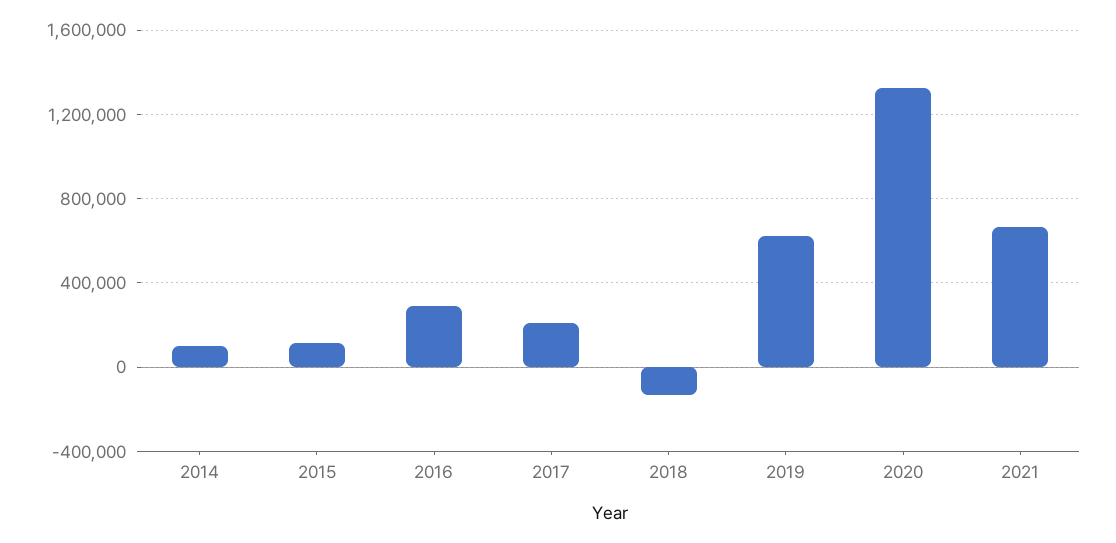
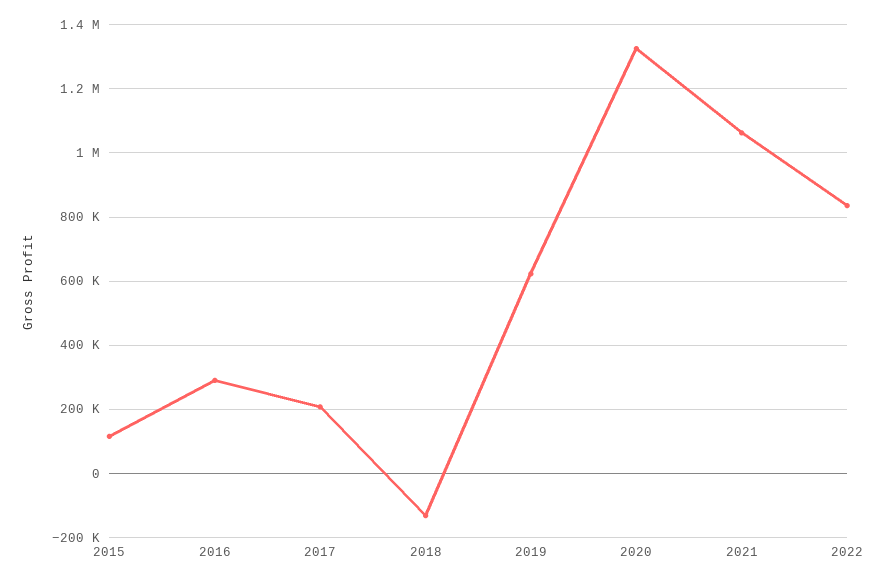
2014: 100000 -> none
2021: 650000 -> 1060000
2022: none -> 840000

